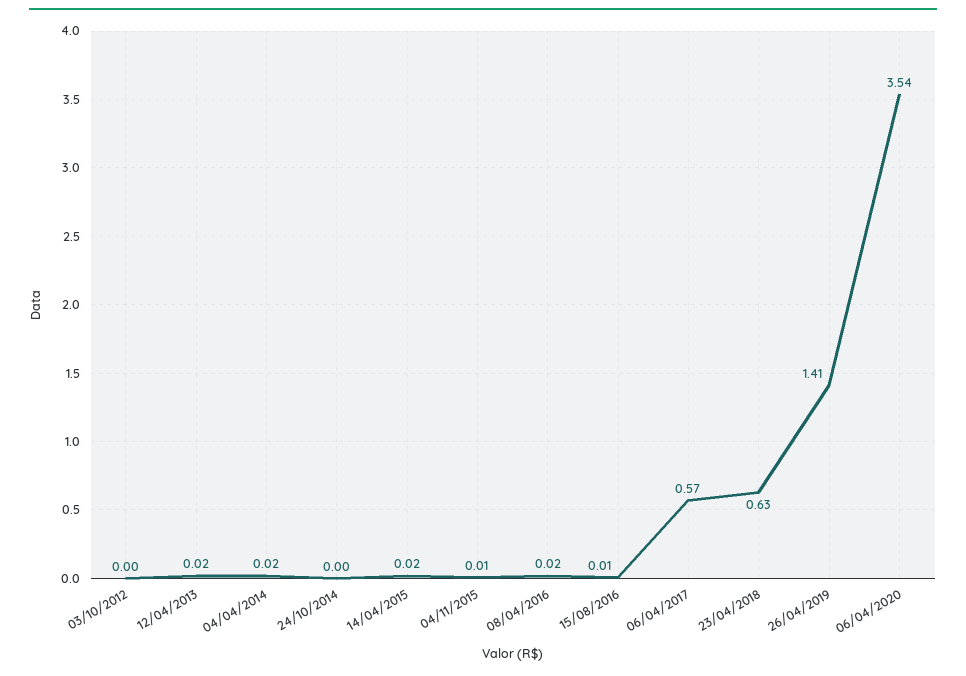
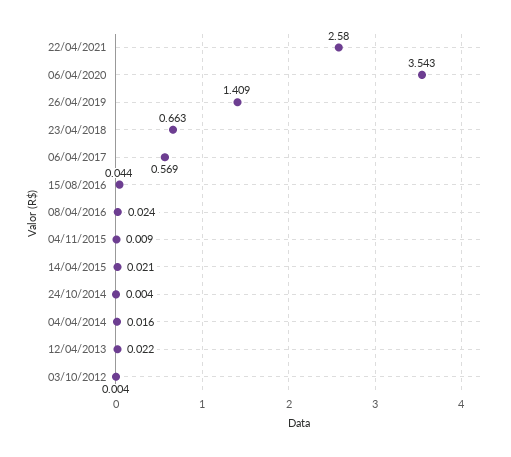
15/08/2016: 0.01 -> 0.044
23/04/2018: 0.63 -> 0.663
22/04/2021: none -> 2.58

